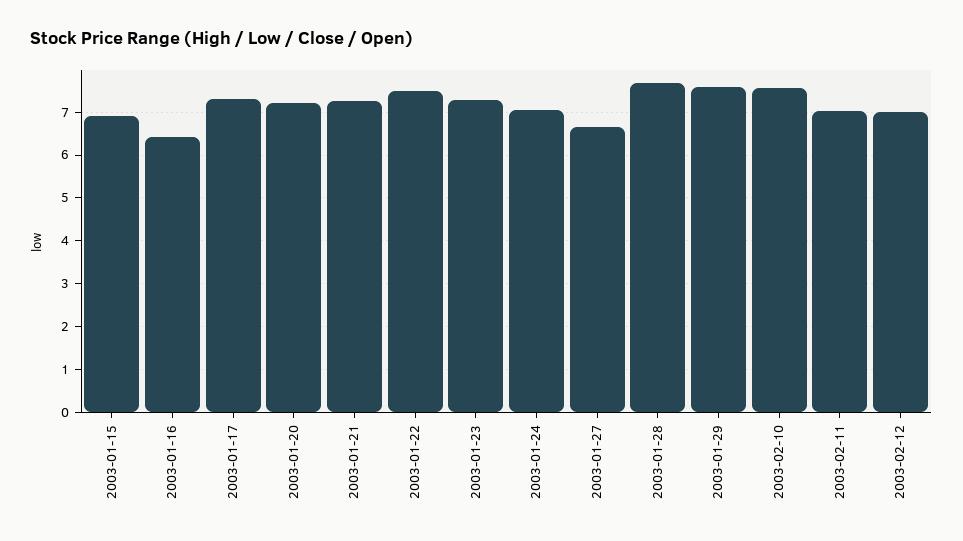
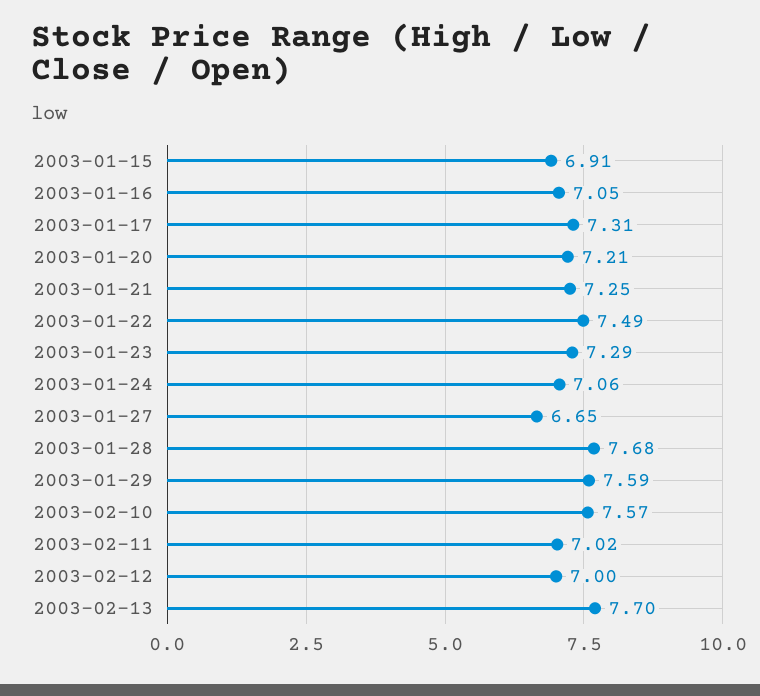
2003-01-16: 6.4 -> 7.05
2003-02-13: none -> 7.7

